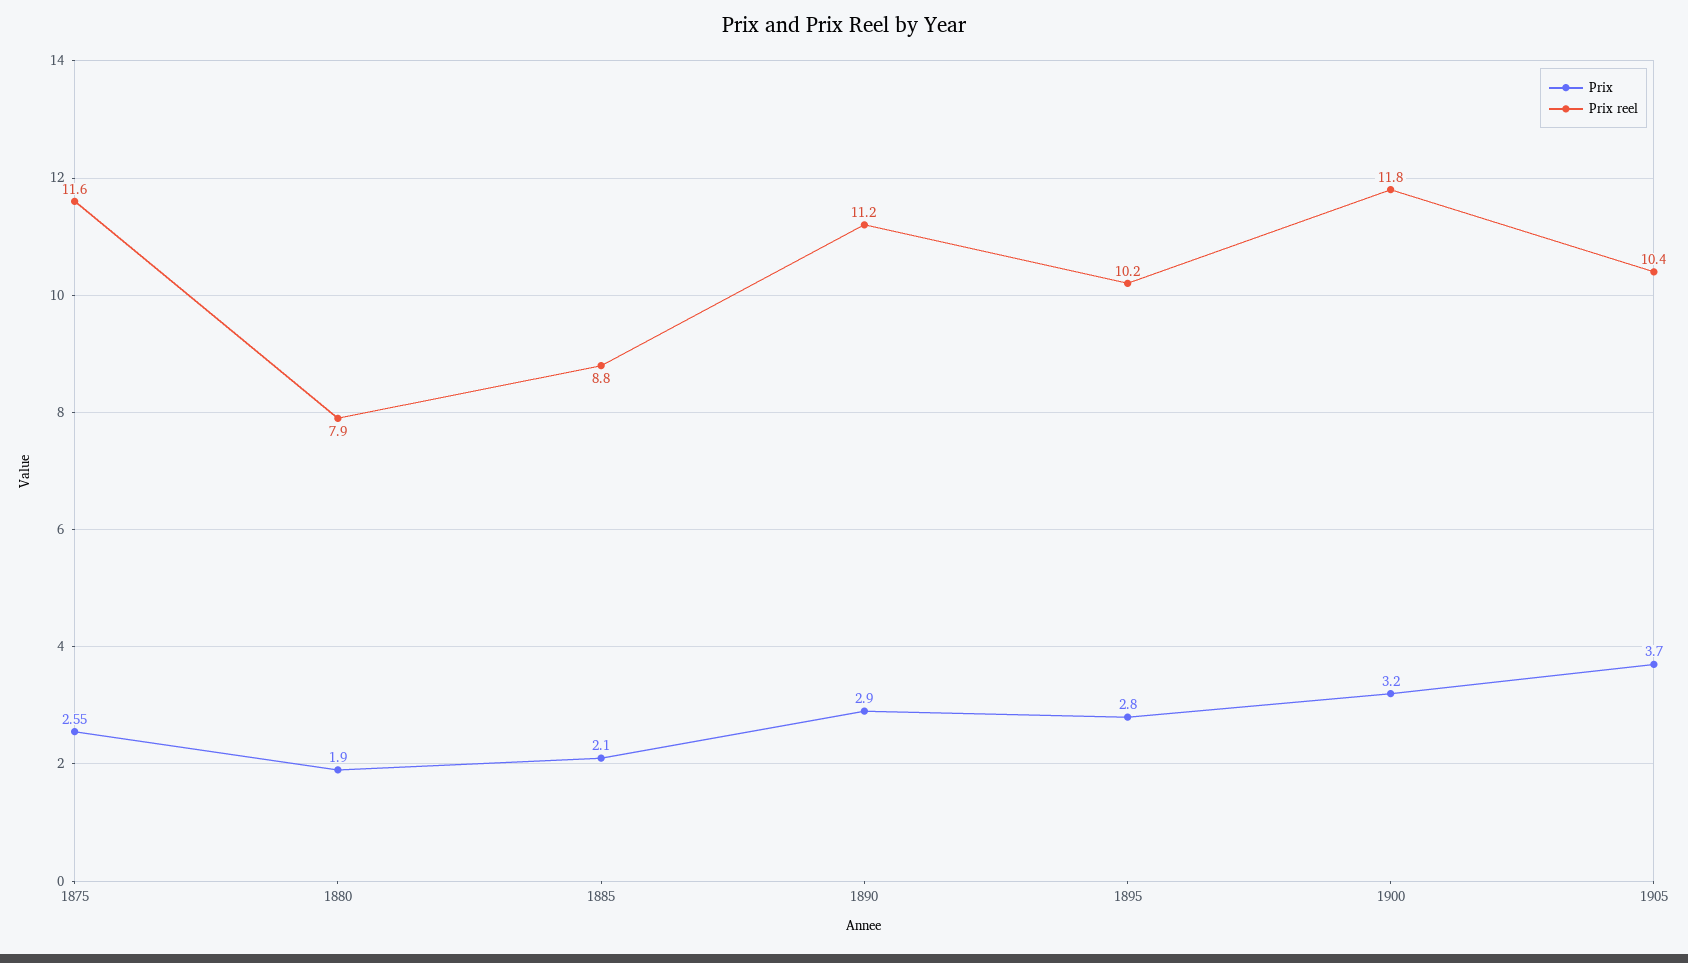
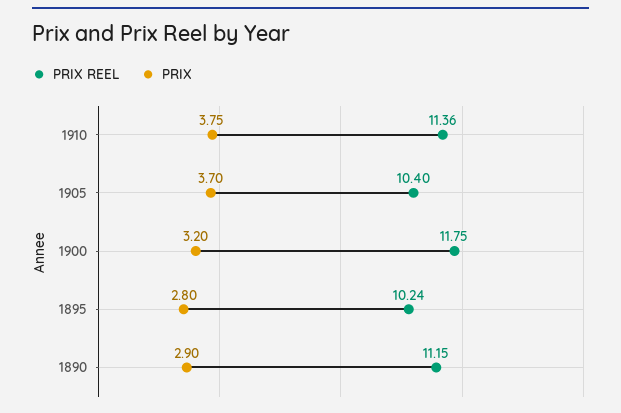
Prix, 1875: 2.55 -> none
Prix reel, 1875: 11.6 -> none
Prix, 1880: 1.9 -> none
Prix reel, 1880: 7.9 -> none
Prix, 1885: 2.1 -> none
Prix reel, 1885: 8.8 -> none
Prix reel, 1910: none -> 11.36
Prix, 1910: none -> 3.75

